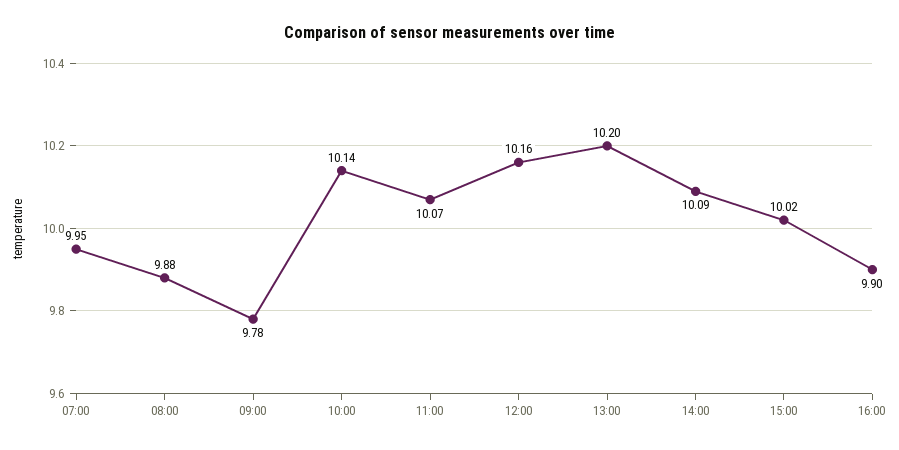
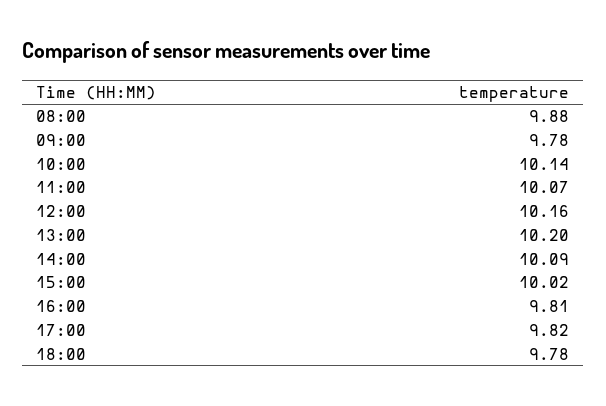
07:00: 9.95 -> none
16:00: 9.9 -> 9.81
17:00: none -> 9.82
18:00: none -> 9.78

